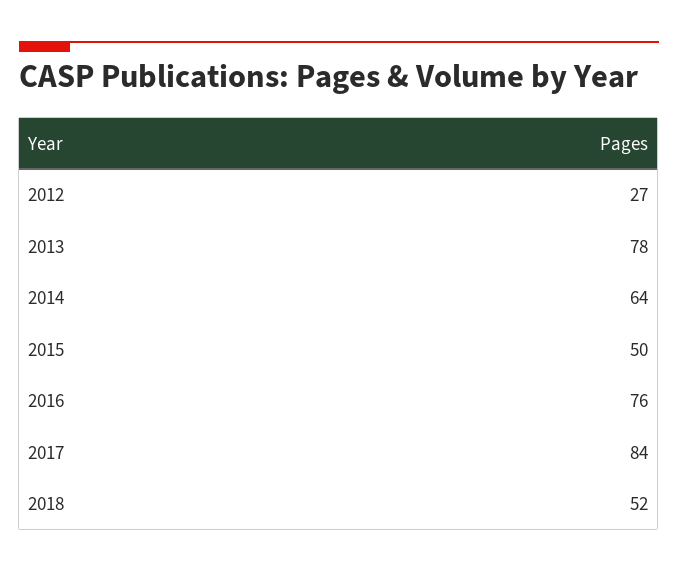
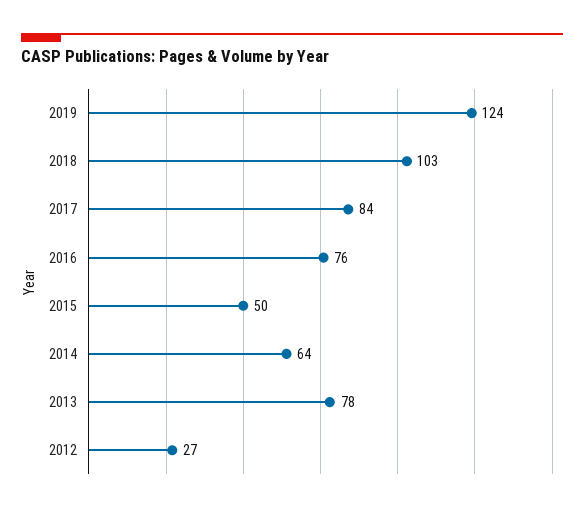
2018: 52 -> 103
2019: none -> 124

